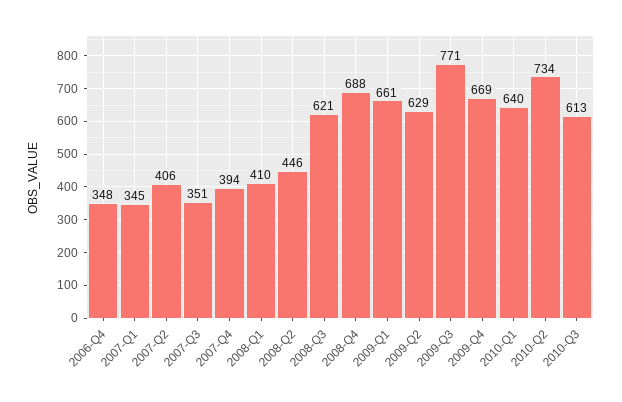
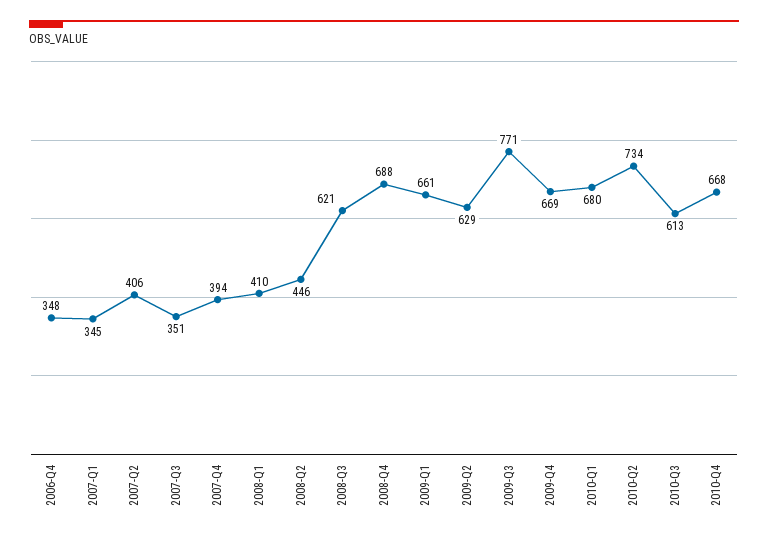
2010-Q1: 640 -> 680
2010-Q4: none -> 668

